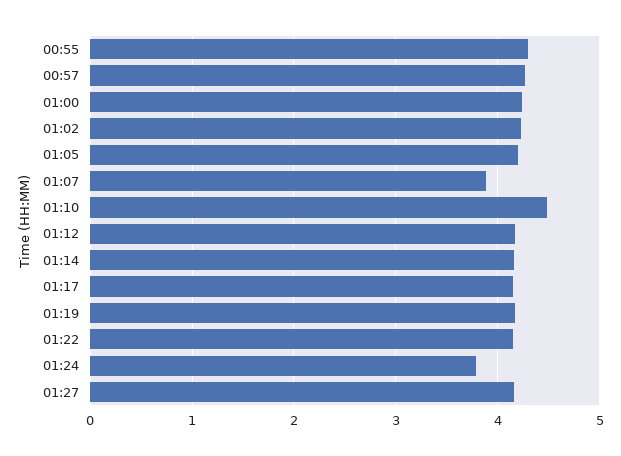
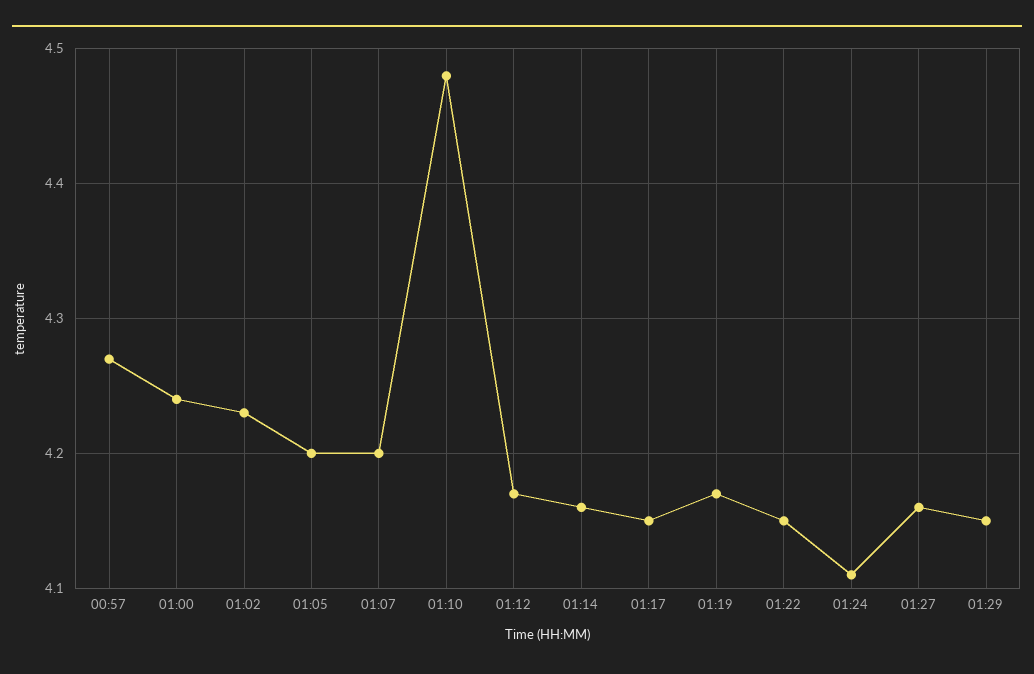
00:55: 4.3 -> none
01:07: 3.9 -> 4.2
01:24: 3.8 -> 4.11
01:29: none -> 4.15

